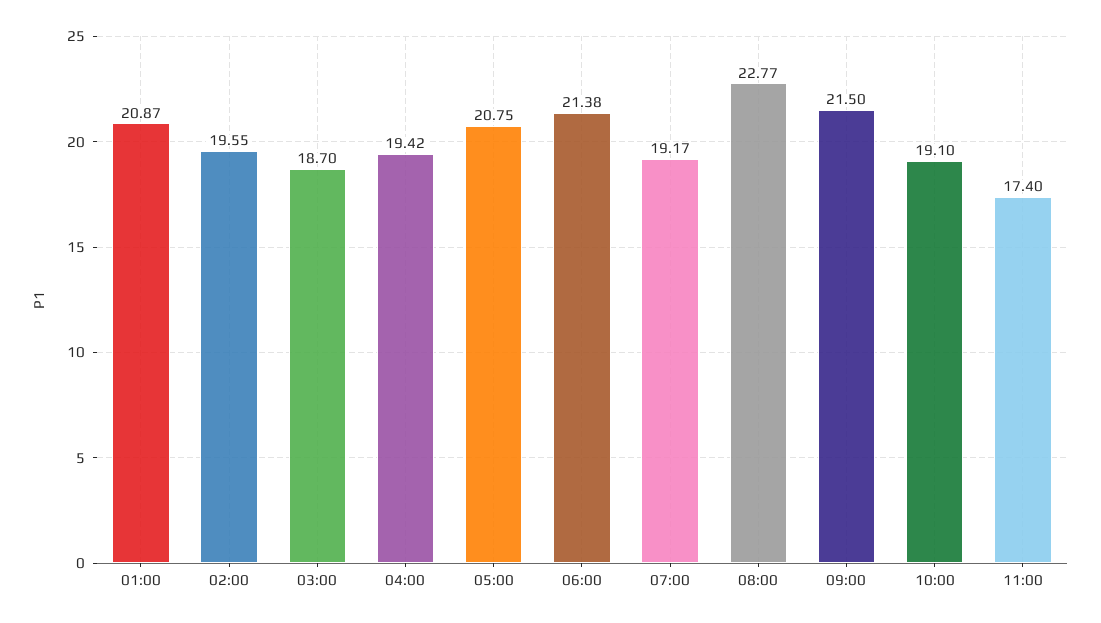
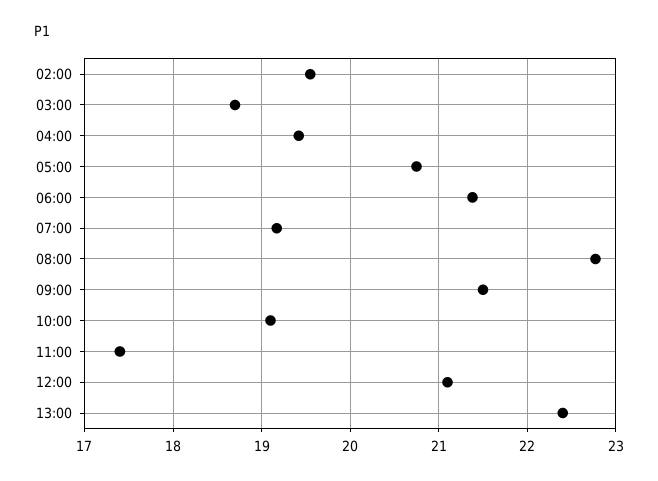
01:00: 20.87 -> none
12:00: none -> 21.1
13:00: none -> 22.4

